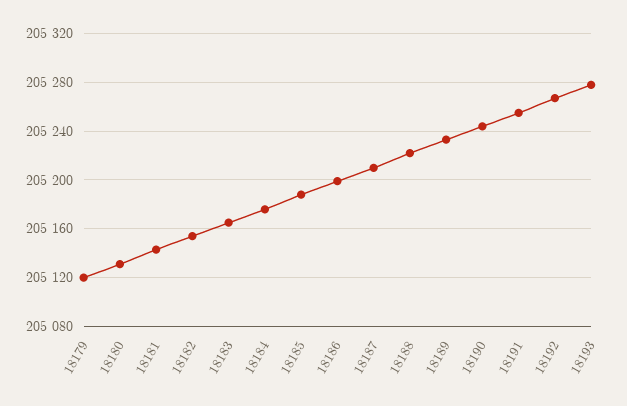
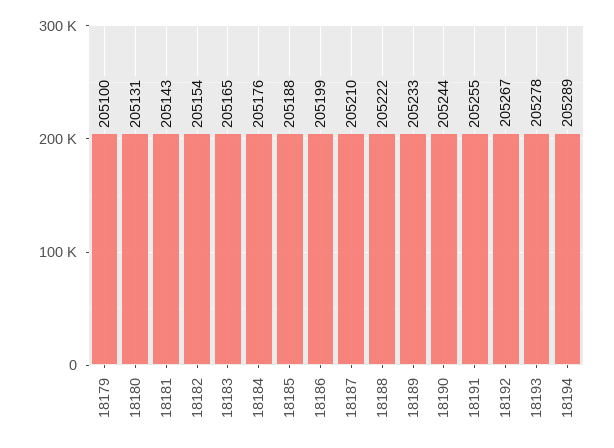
18179: 205120 -> 205100
18194: none -> 205289

